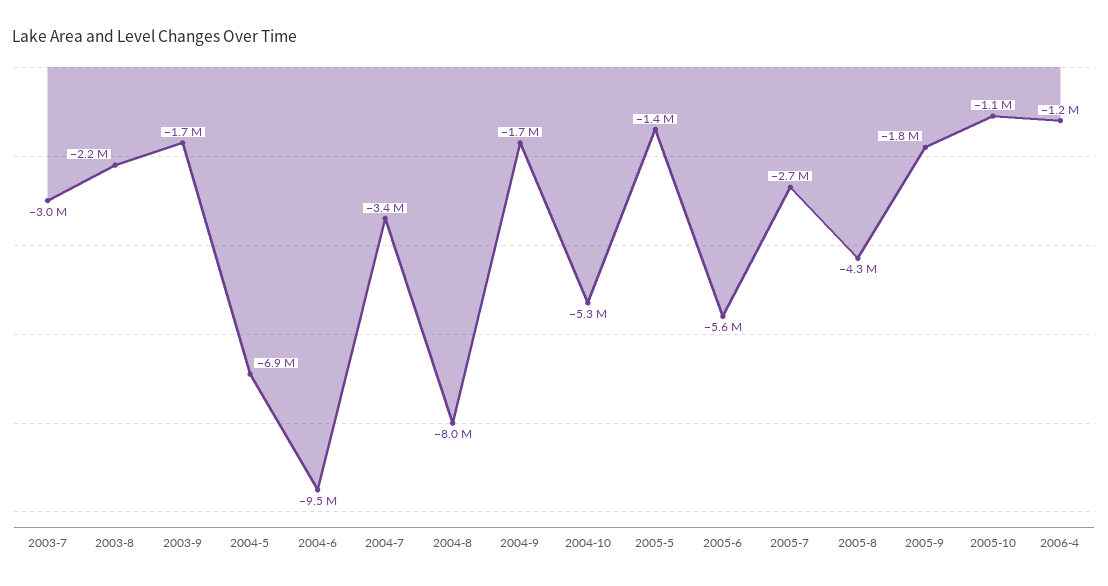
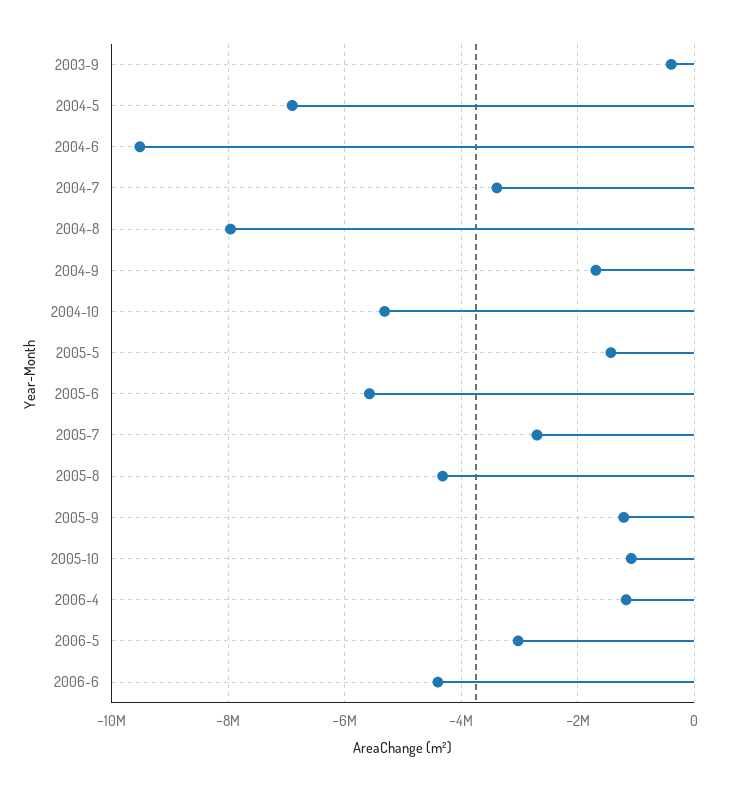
2003-7: -3000000 -> none
2003-8: -2200000 -> none
2003-9: -1700000 -> -400000
2005-9: -1800000 -> -1200000
2006-5: none -> -3000000
2006-6: none -> -4400000

